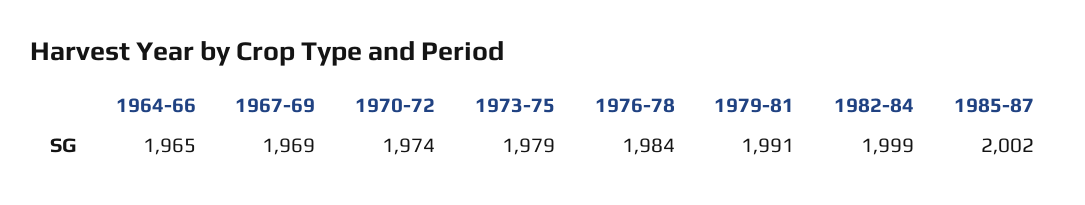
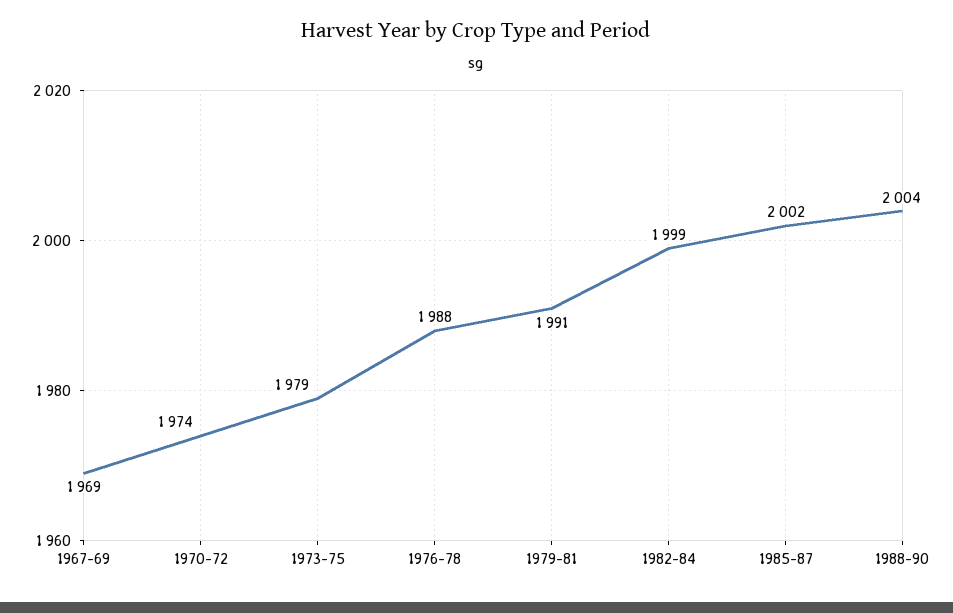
1964-66: 1965 -> none
1976-78: 1984 -> 1988
1988-90: none -> 2004

